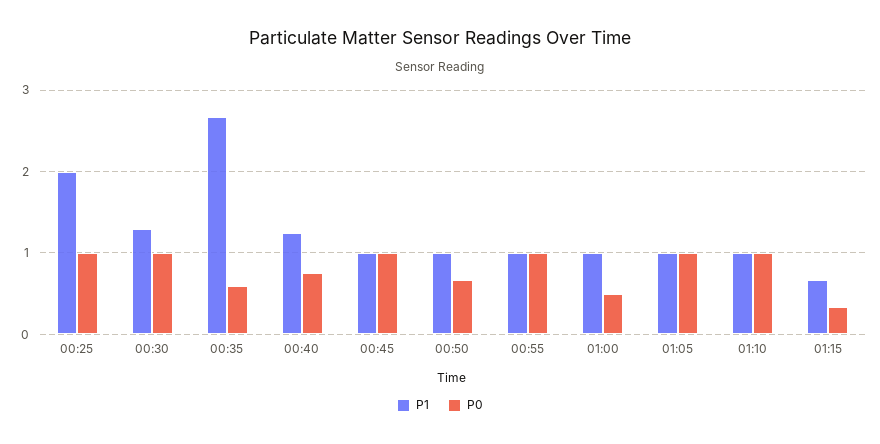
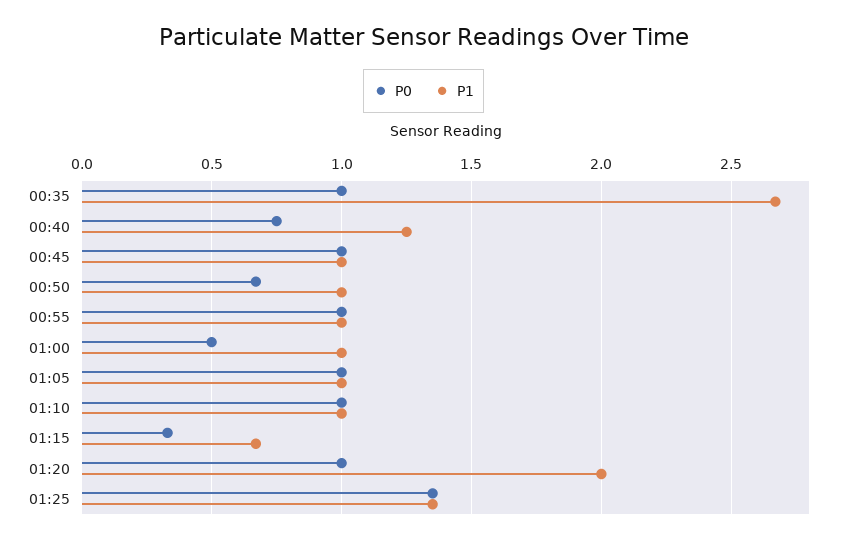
P1, 00:25: 2 -> none
P0, 00:25: 1 -> none
P1, 00:30: 1.3 -> none
P0, 00:30: 1 -> none
P0, 00:35: 0.6 -> 1
P0, 01:20: none -> 1
P1, 01:20: none -> 2
P0, 01:25: none -> 1.35
P1, 01:25: none -> 1.35

